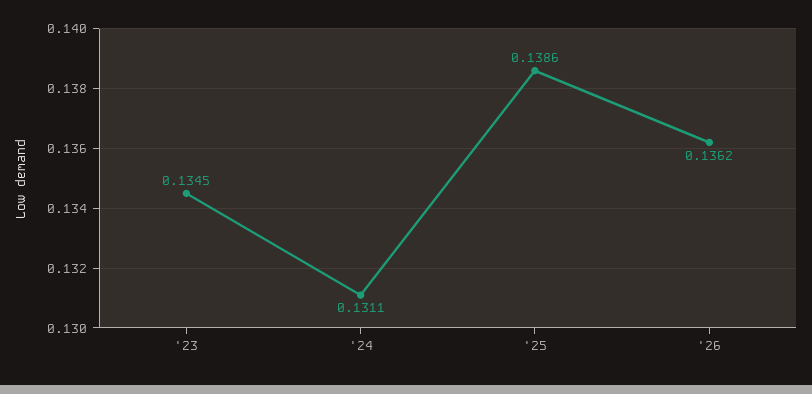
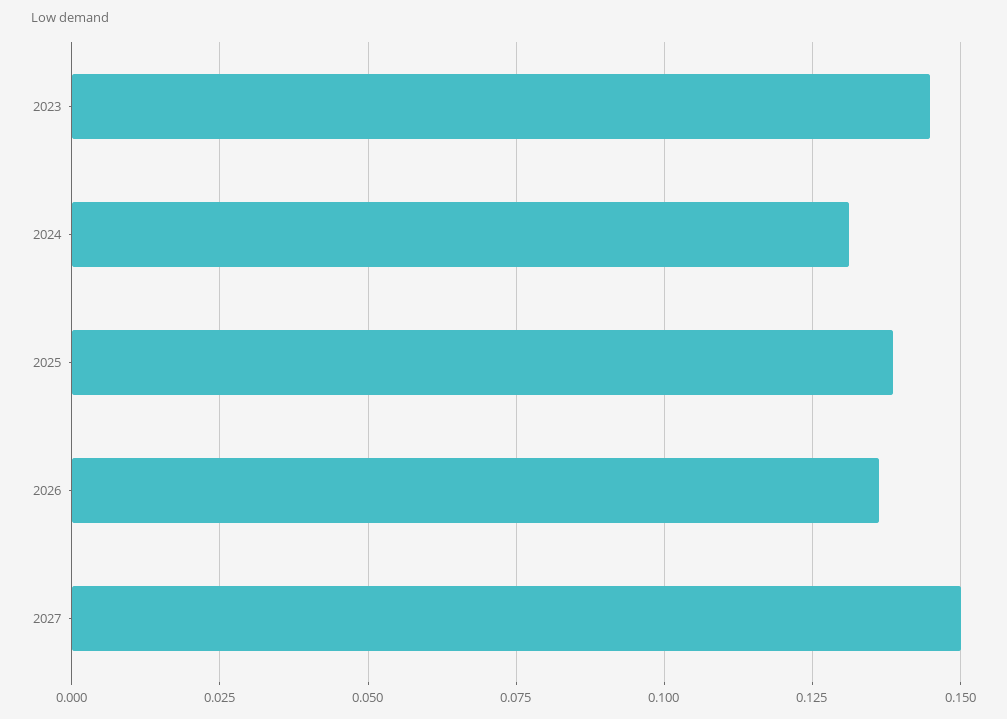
'23: 0.1345 -> 0.145
2027: none -> 0.15

